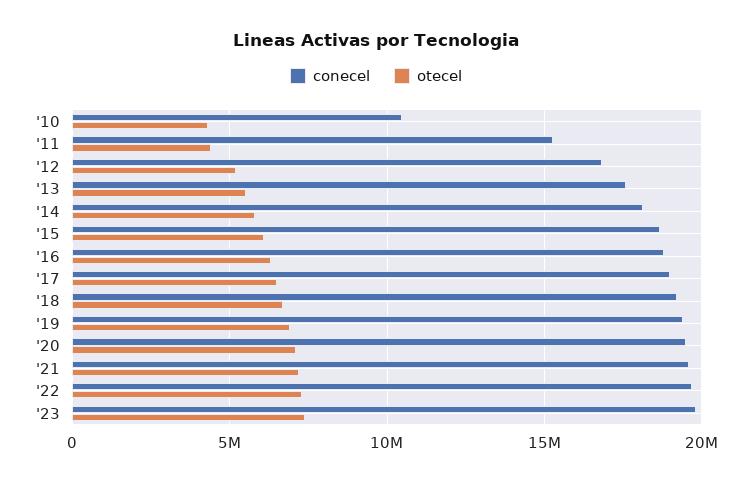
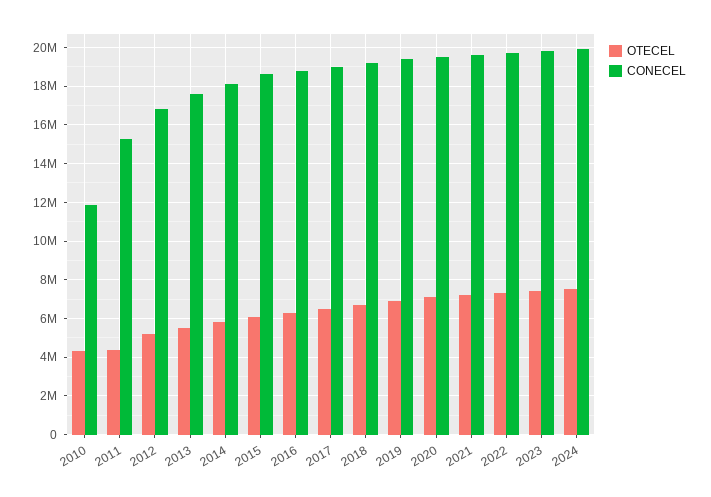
conecel, '10: 10500000 -> 12000000
otecel, 2024: none -> 7500000
conecel, 2024: none -> 20000000

